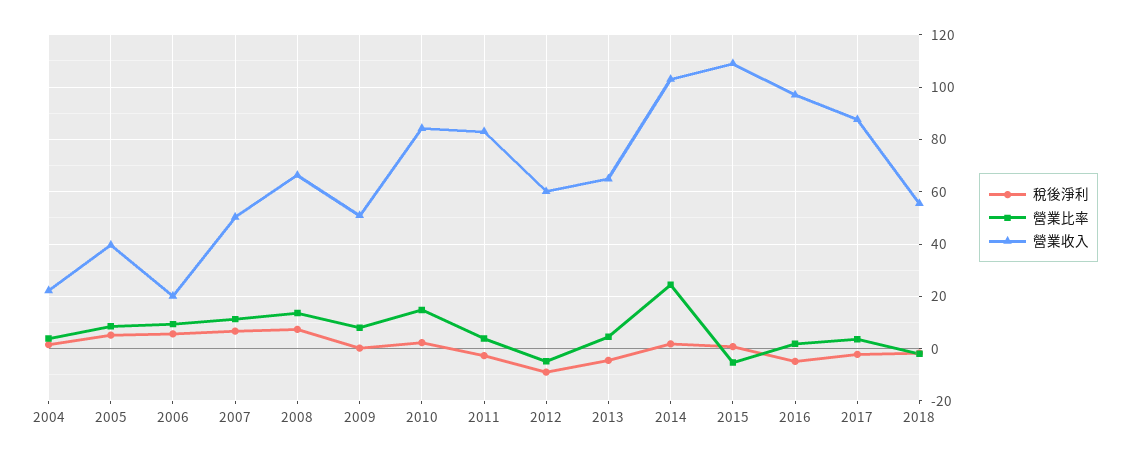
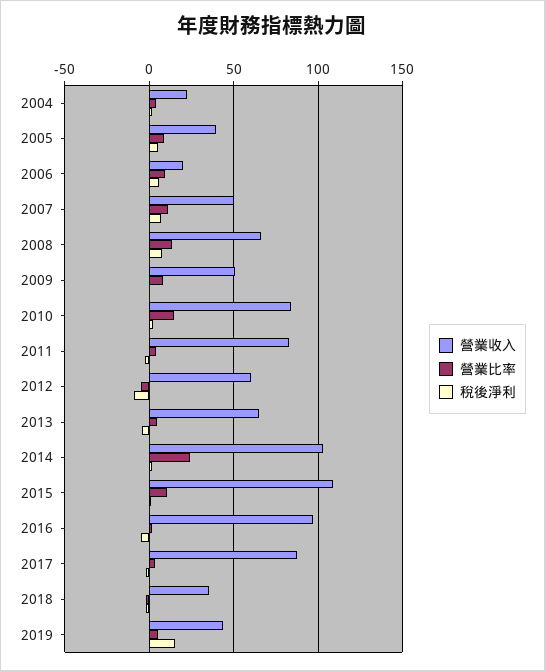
營業比率, 2015: -5 -> 10
營業收入, 2018: 55 -> 35
營業收入, 2019: none -> 45
營業比率, 2019: none -> 5
稅後淨利, 2019: none -> 15

